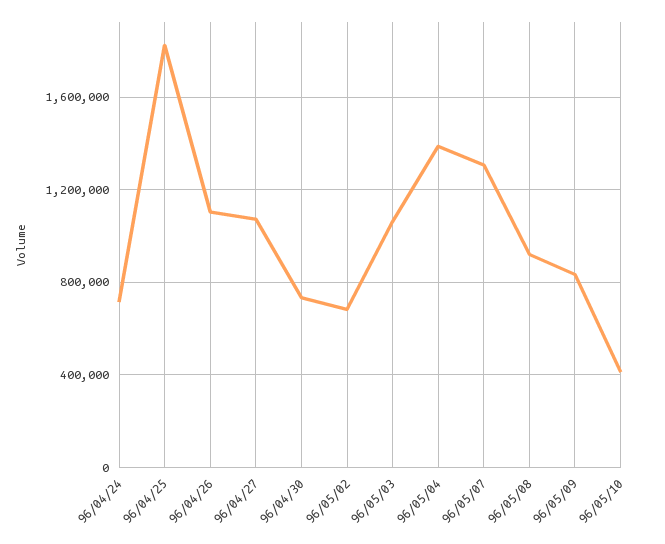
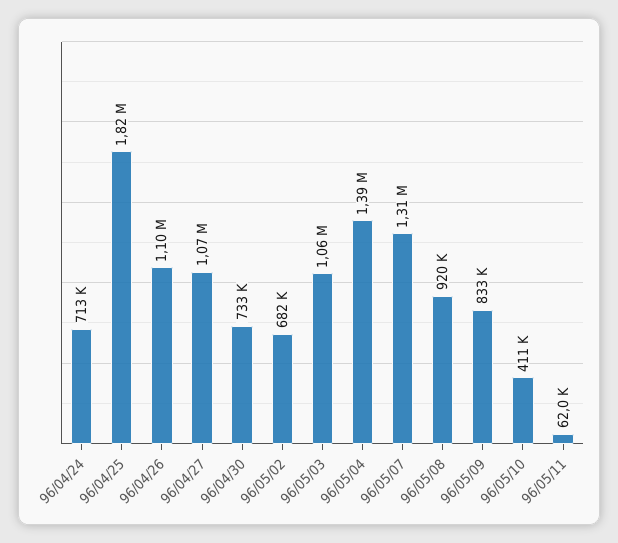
96/05/11: none -> 62000

